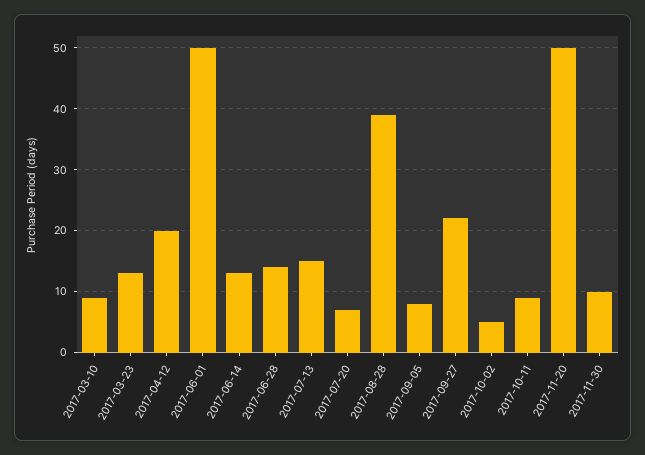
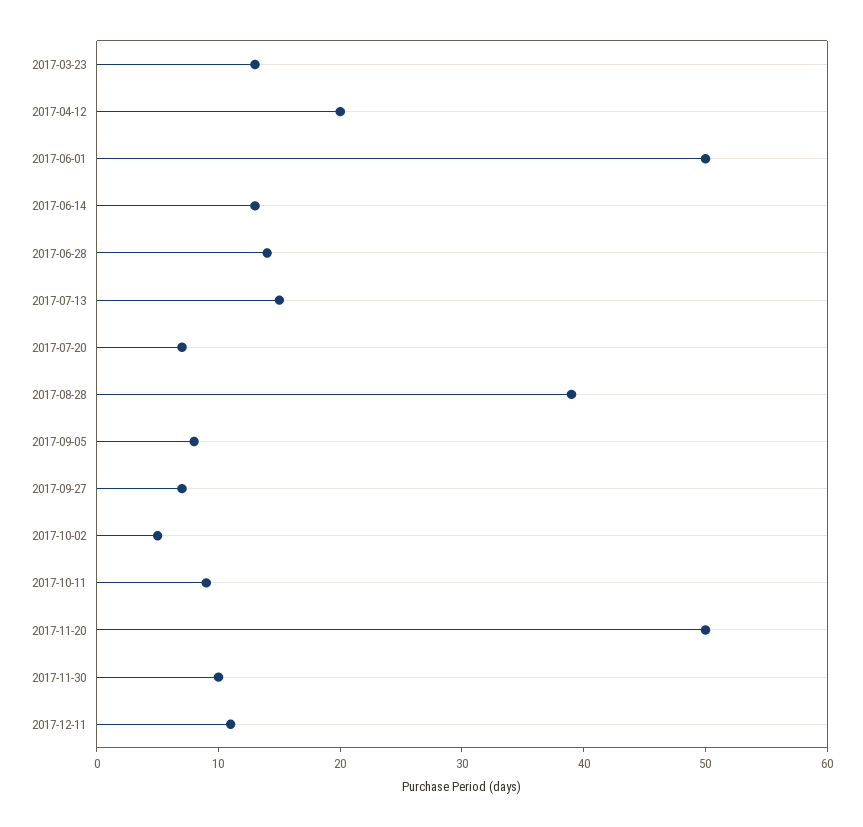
2017-03-10: 9 -> none
2017-09-27: 22 -> 7
2017-12-11: none -> 11

